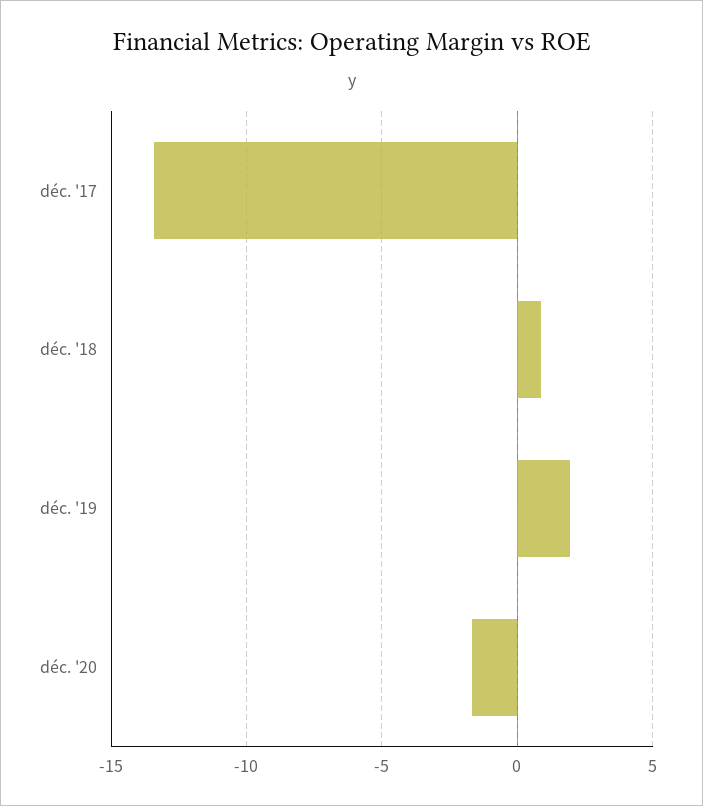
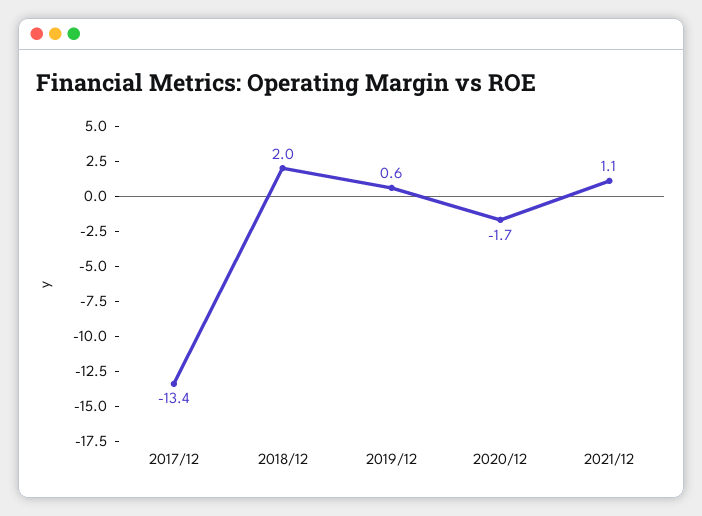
déc. '18: 1 -> 2
déc. '19: 2 -> 0.6
2021/12: none -> 1.1

